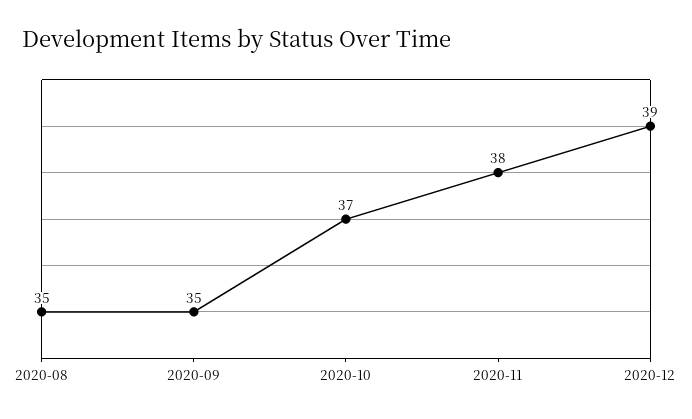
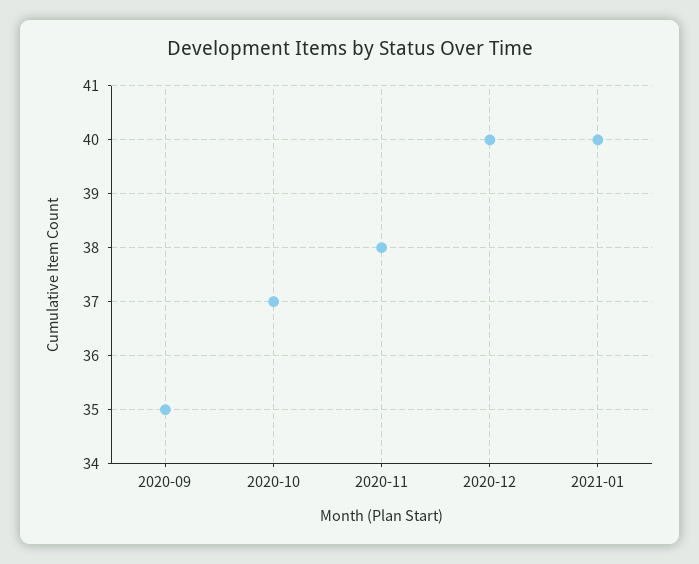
2020-08: 35 -> none
2020-12: 39 -> 40
2021-01: none -> 40

